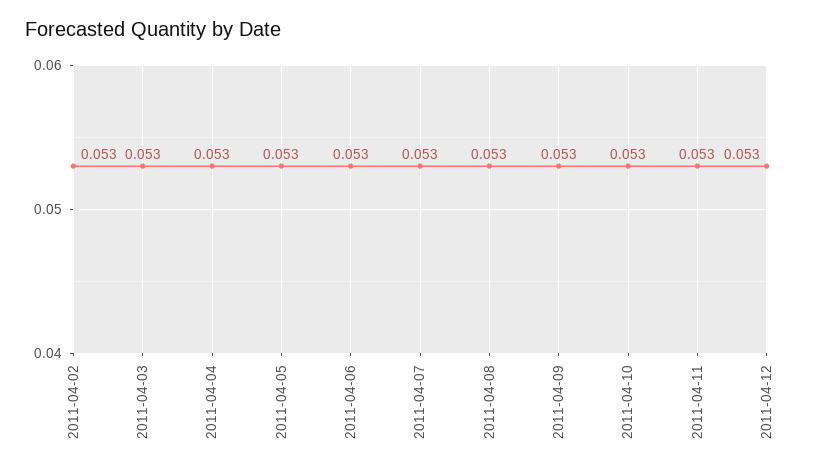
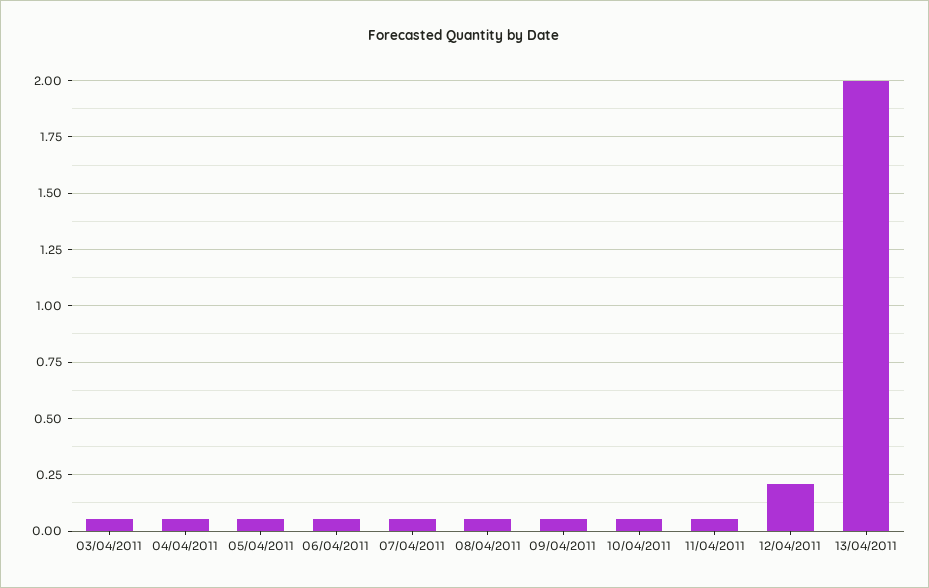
2011-04-02: 0.053 -> none
2011-04-12: 0.053 -> 0.2
13/04/2011: none -> 2

